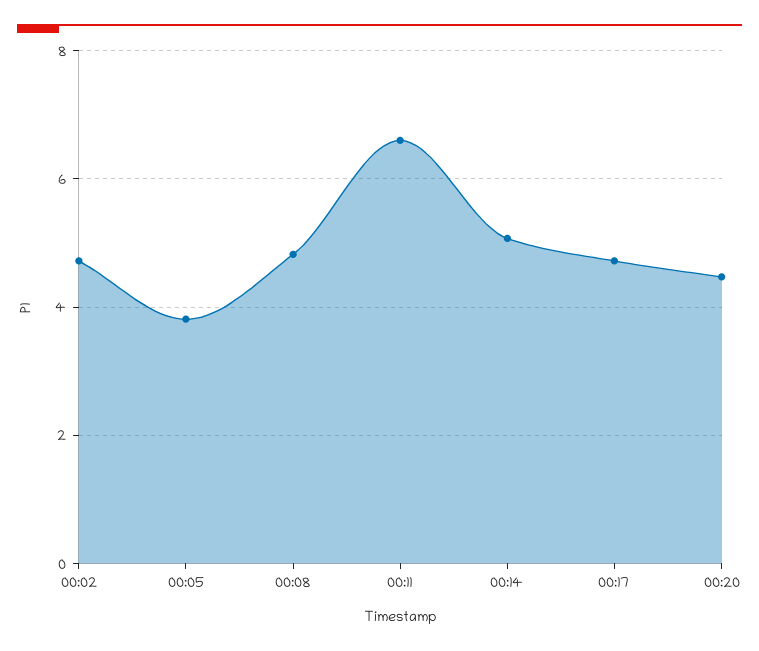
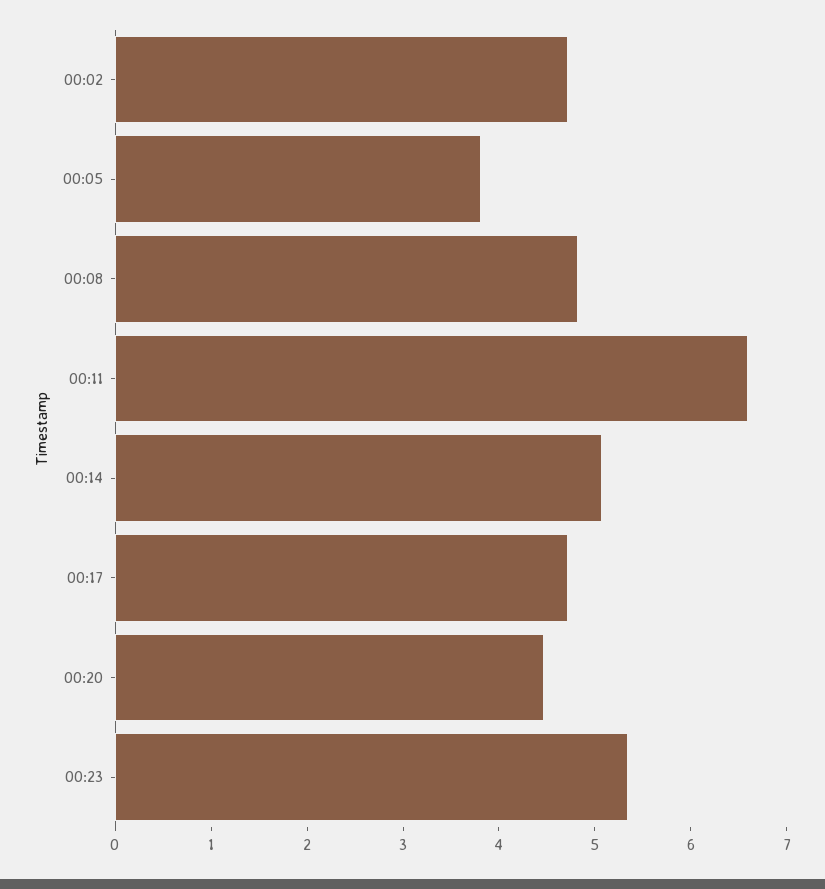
00:23: none -> 5.4

